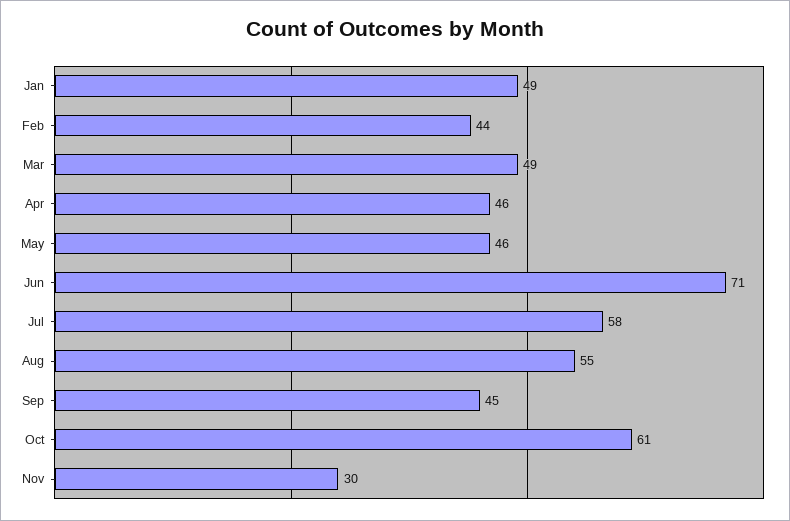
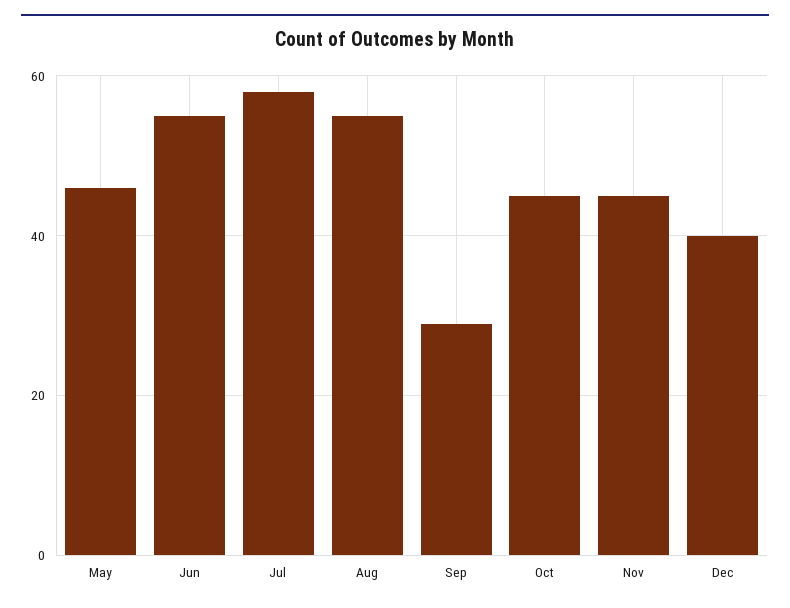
Jan: 49 -> none
Feb: 44 -> none
Mar: 49 -> none
Apr: 46 -> none
Jun: 71 -> 55
Sep: 45 -> 30
Oct: 61 -> 45
Nov: 30 -> 45
Dec: none -> 40

